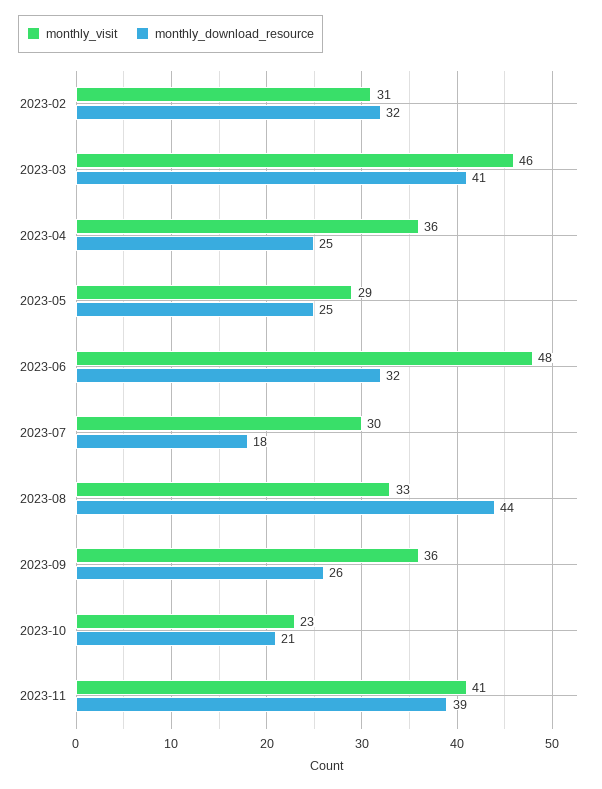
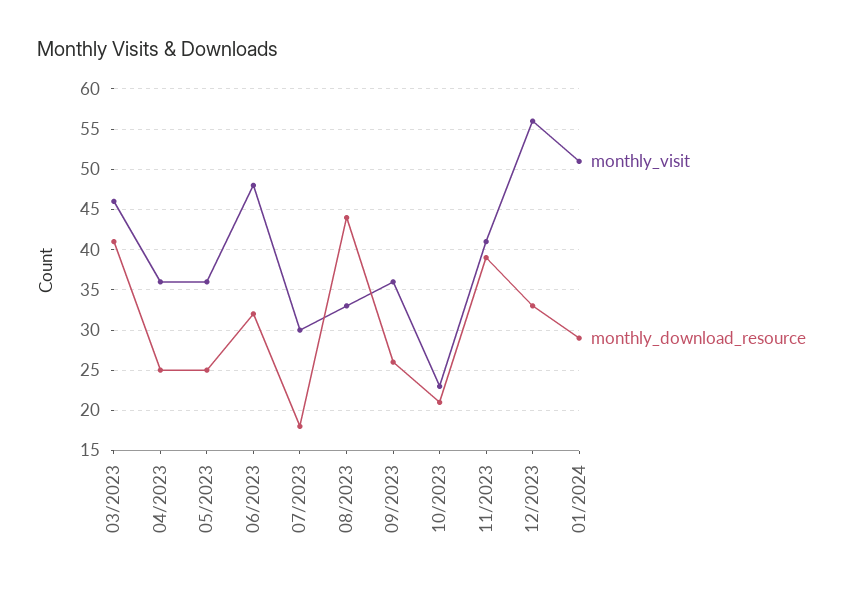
monthly_visit, 2023-02: 31 -> none
monthly_download_resource, 2023-02: 32 -> none
monthly_visit, 2023-05: 29 -> 36
monthly_visit, 12/2023: none -> 56
monthly_download_resource, 12/2023: none -> 33
monthly_visit, 01/2024: none -> 51
monthly_download_resource, 01/2024: none -> 29

